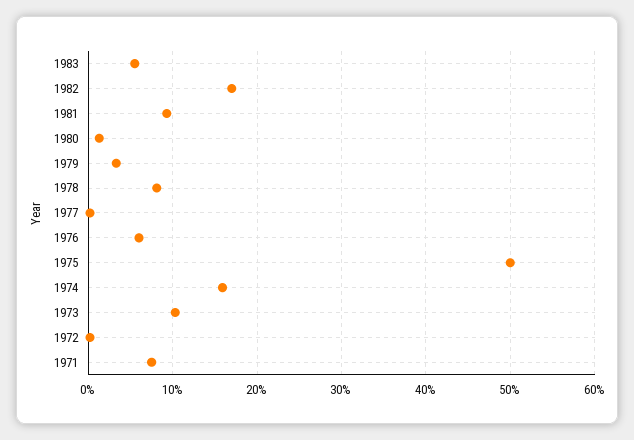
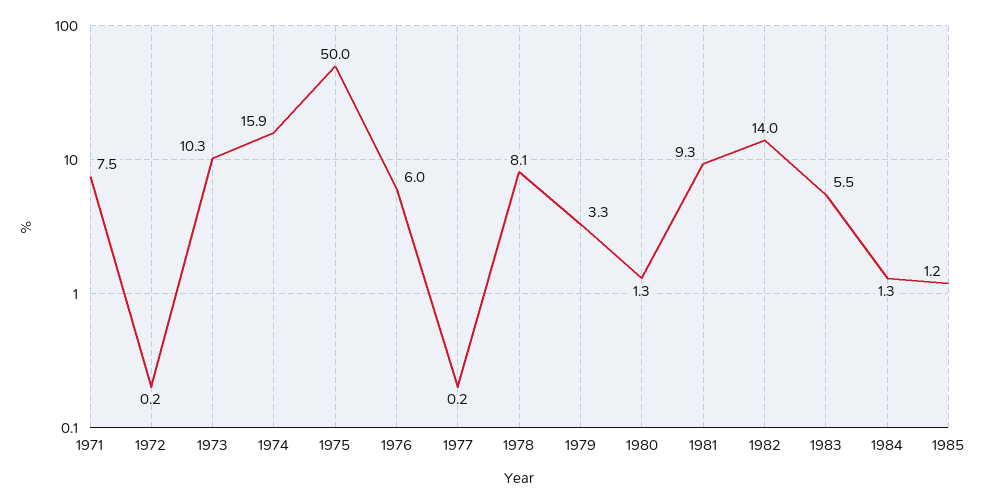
1982: 17 -> 14
1984: none -> 1.3
1985: none -> 1.2

